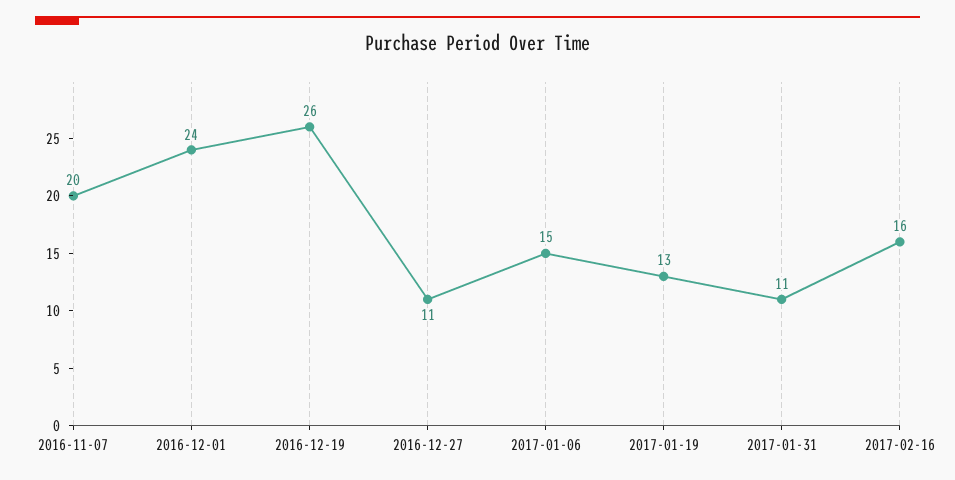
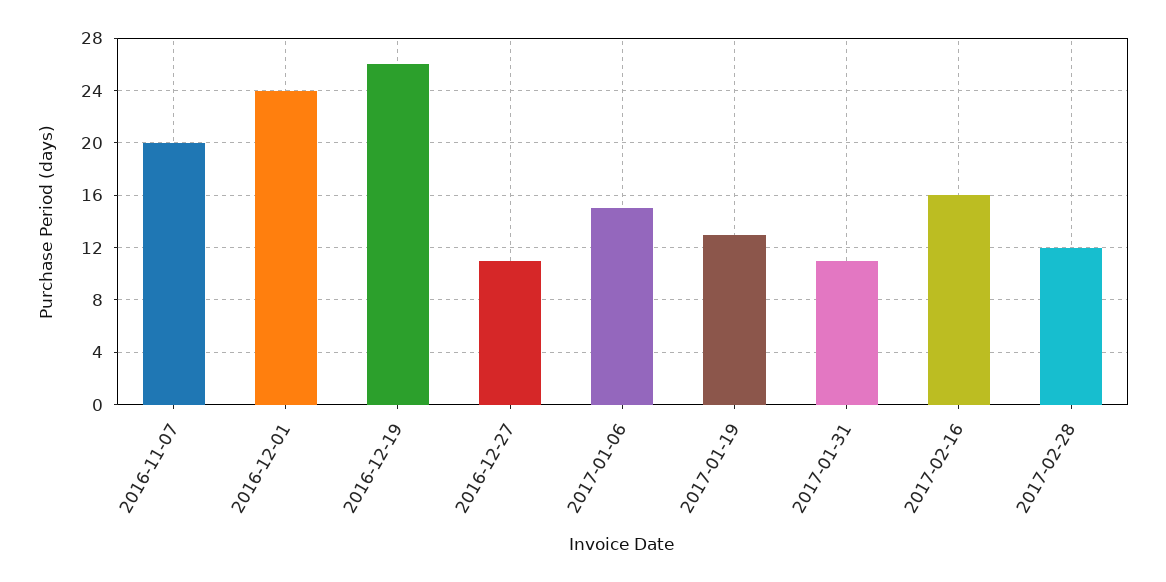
2017-02-28: none -> 12

